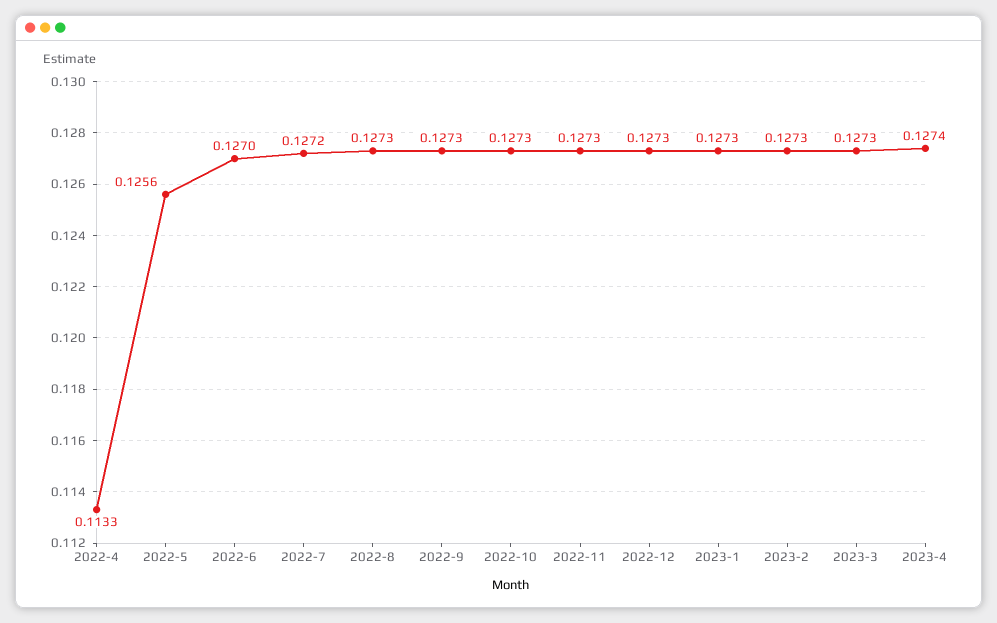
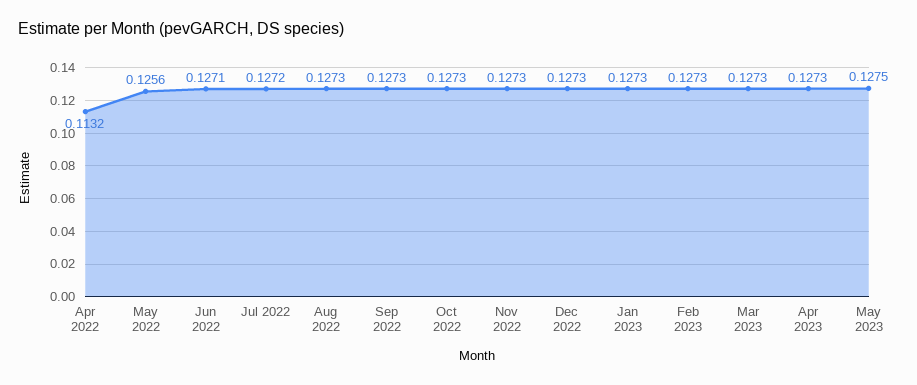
2022-4: 0.1133 -> 0.1132
2022-6: 0.127 -> 0.1271
2023-4: 0.1274 -> 0.1273
May 2023: none -> 0.1275

